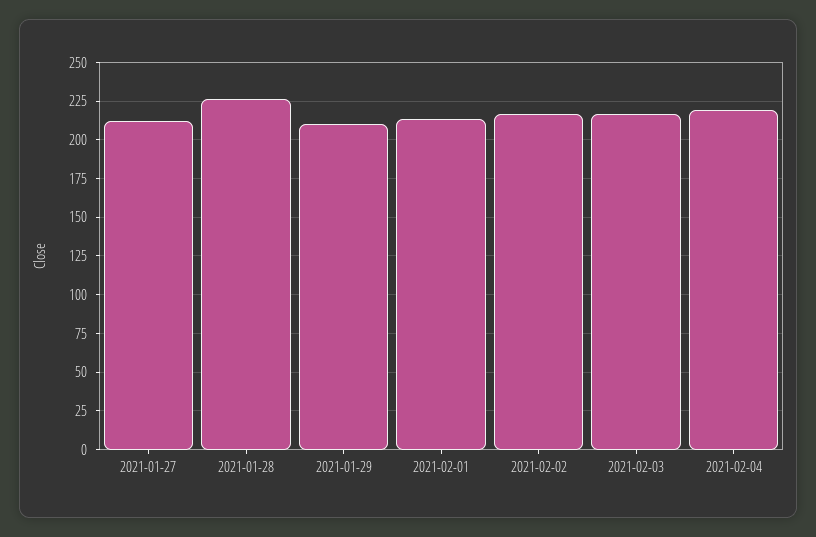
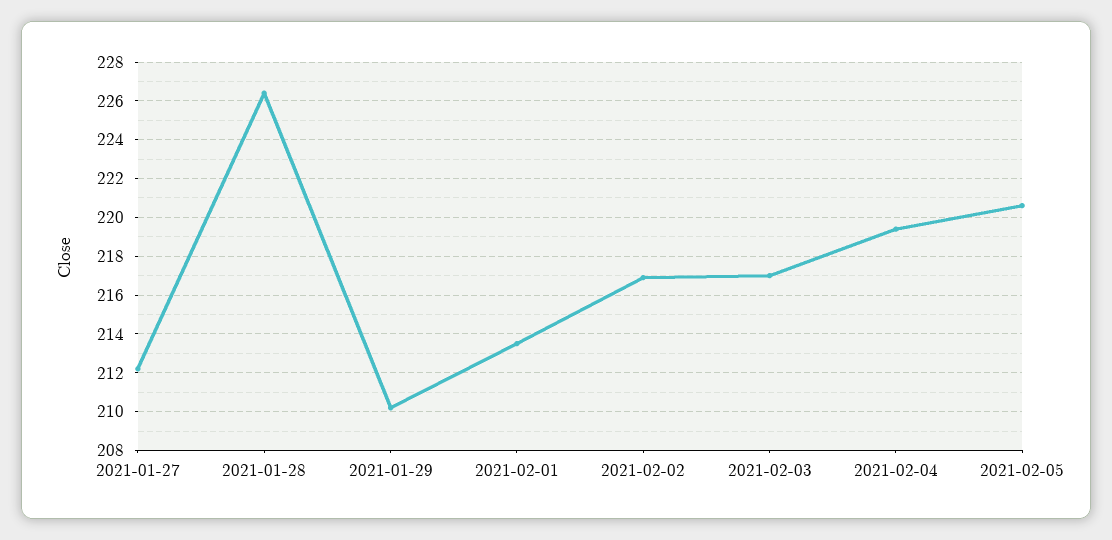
2021-02-05: none -> 220.5

